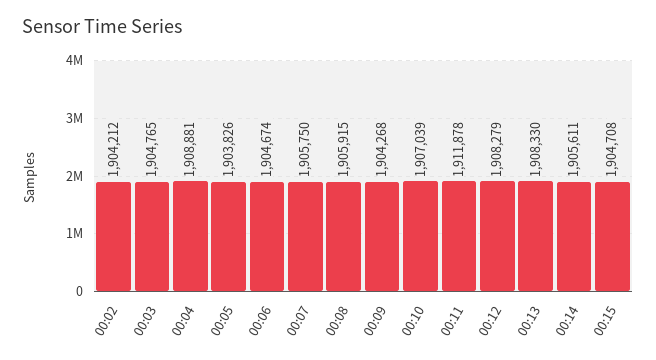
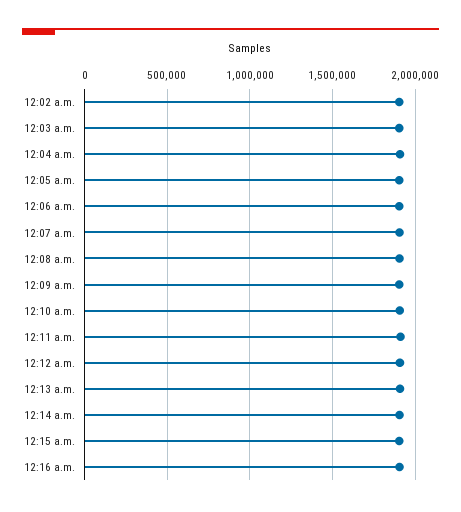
12:16 a.m.: none -> 1900000

